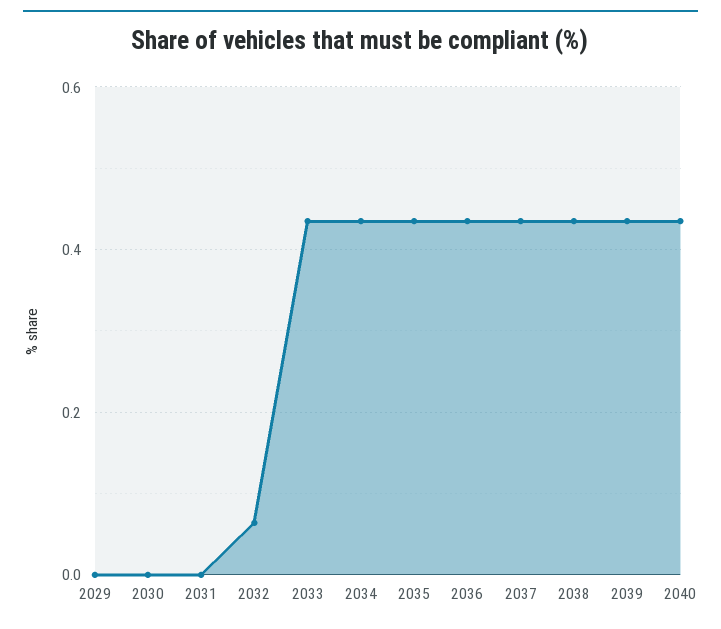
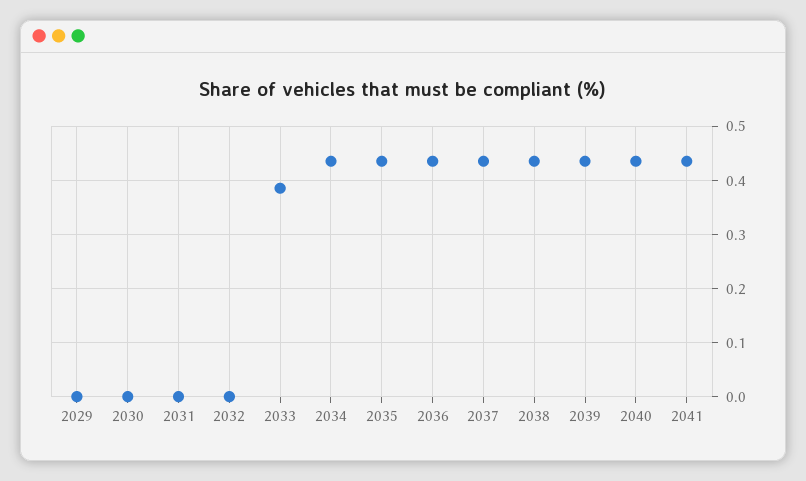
2032: 0.06 -> 0
2033: 0.44 -> 0.38
2041: none -> 0.44

